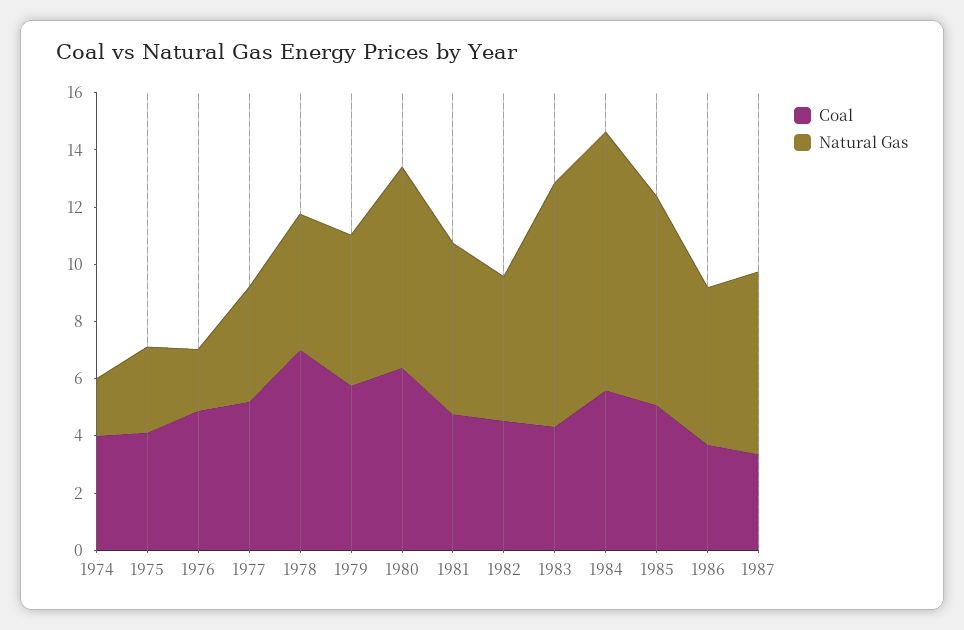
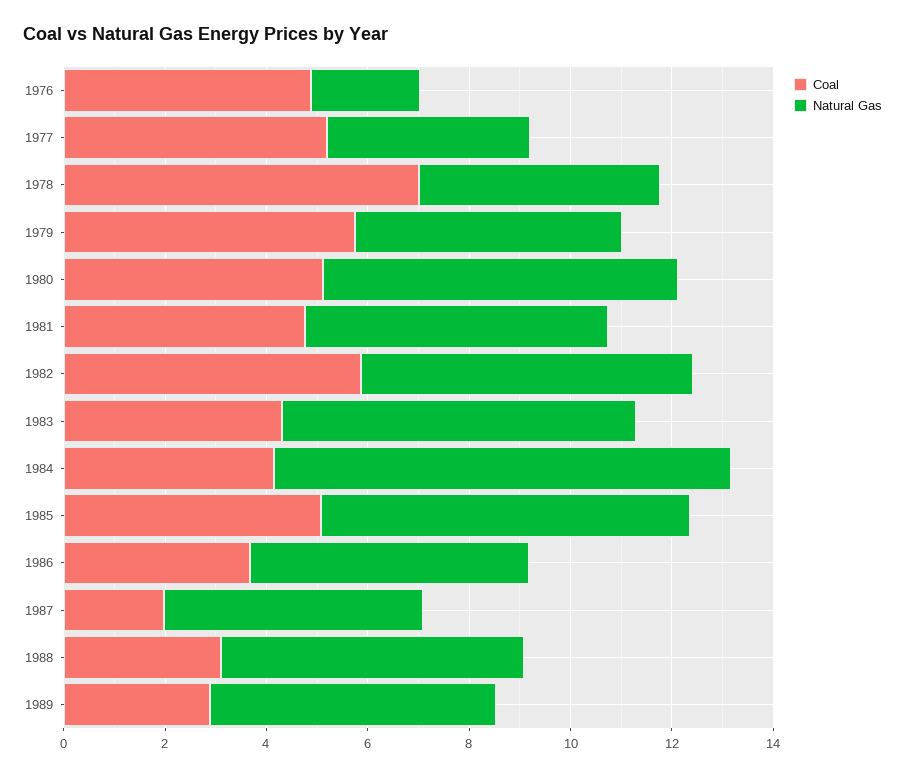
Coal, 1974: 4 -> none
Natural Gas, 1974: 2 -> none
Coal, 1975: 4 -> none
Natural Gas, 1975: 3 -> none
Coal, 1980: 6.5 -> 5
Coal, 1982: 4.5 -> 6
Natural Gas, 1982: 5 -> 6.5
Natural Gas, 1983: 8.5 -> 7
Coal, 1984: 5.5 -> 4
Coal, 1987: 3.5 -> 2
Natural Gas, 1987: 6.5 -> 5
Coal, 1988: none -> 3
Natural Gas, 1988: none -> 6
Coal, 1989: none -> 3
Natural Gas, 1989: none -> 5.5

